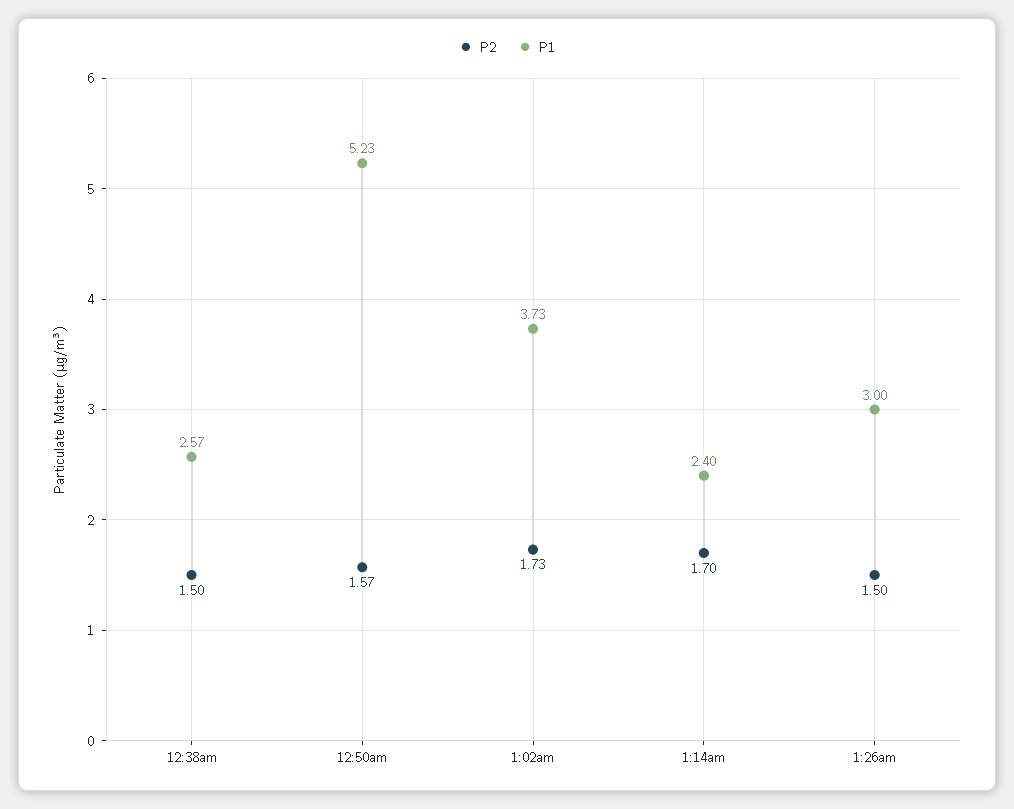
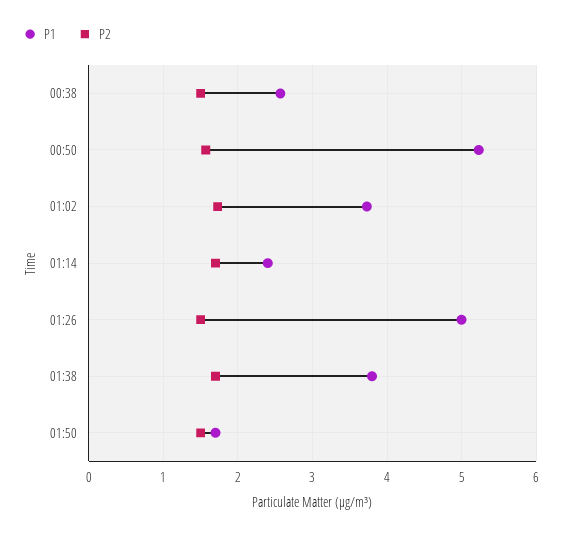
P1, 1:26am: 3 -> 5
P1, 01:38: none -> 3.8
P2, 01:38: none -> 1.7
P1, 01:50: none -> 1.7
P2, 01:50: none -> 1.5

